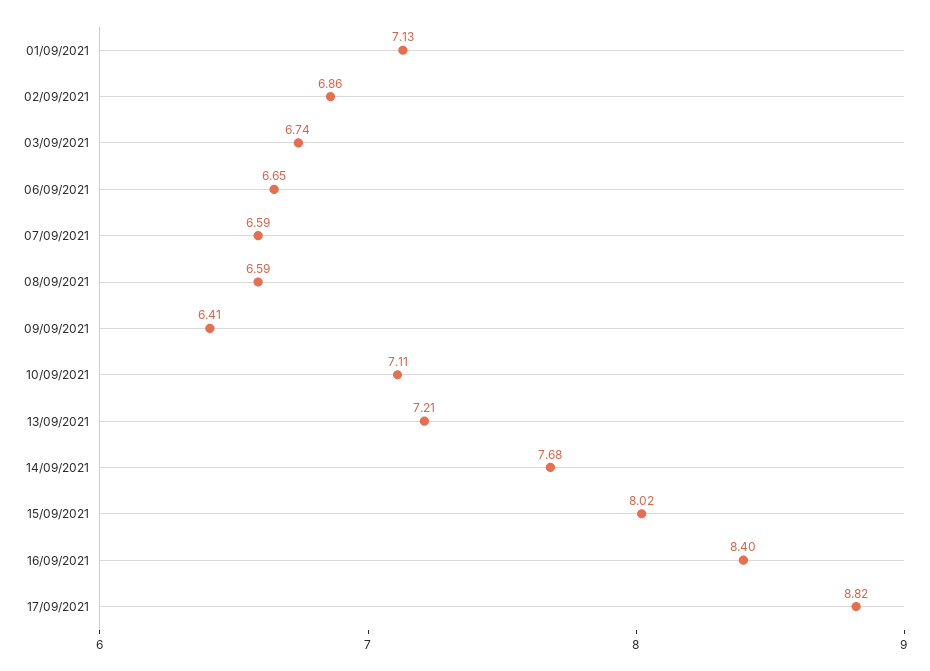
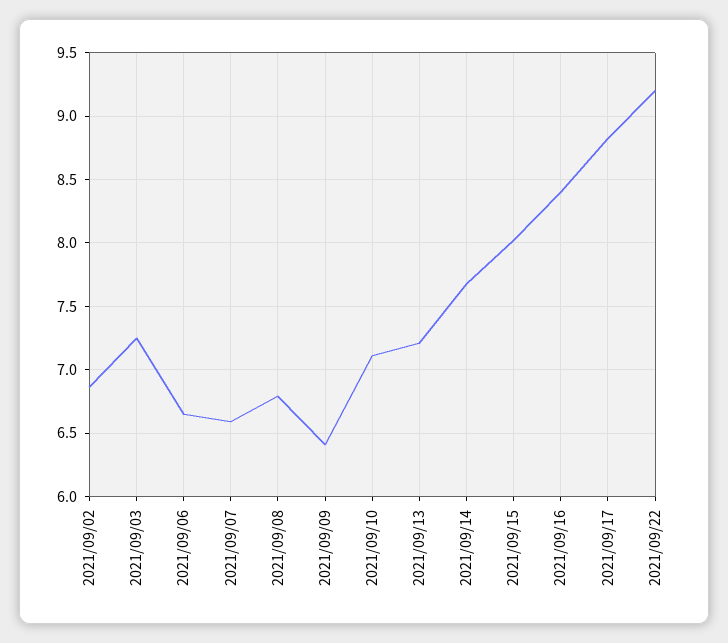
01/09/2021: 7.13 -> none
03/09/2021: 6.74 -> 7.25
08/09/2021: 6.59 -> 6.8
2021/09/22: none -> 9.2

